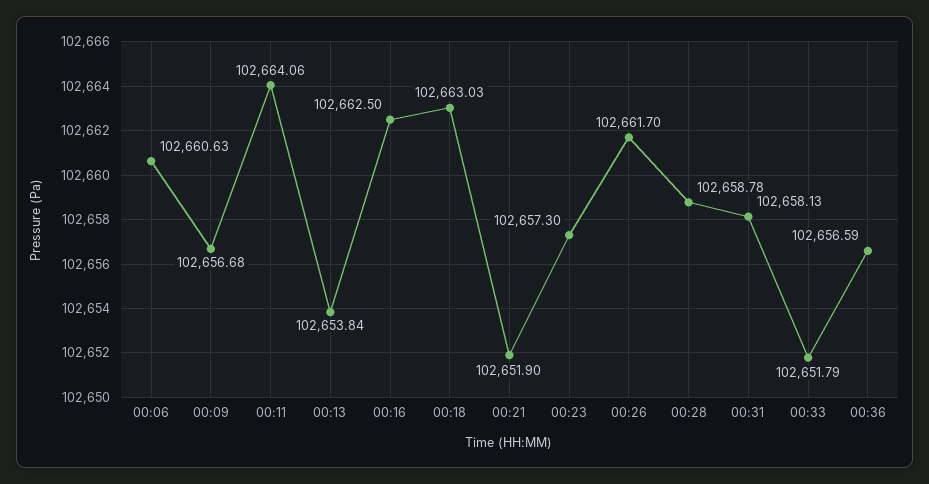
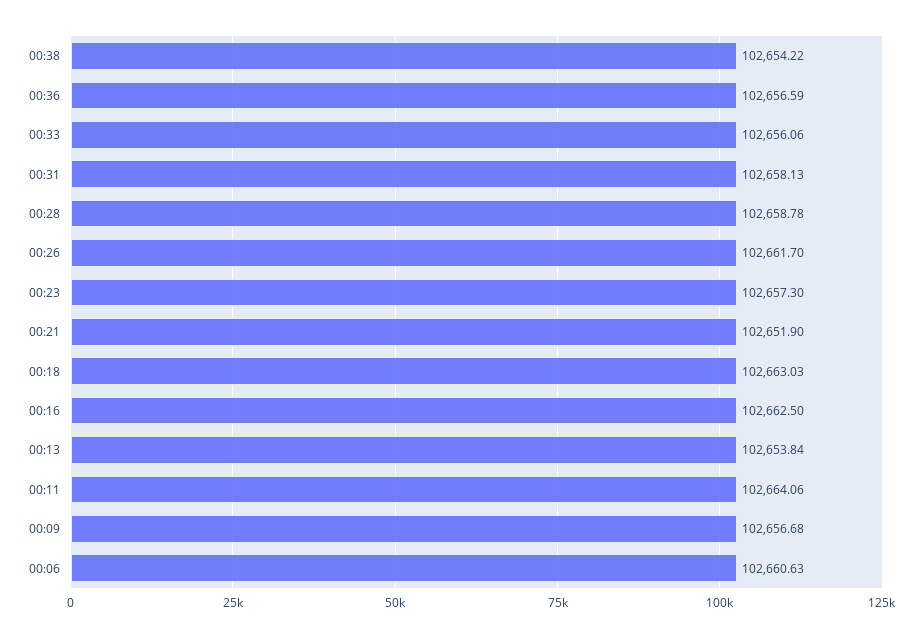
00:33: 102651.79 -> 102656.06
00:38: none -> 102654.22

